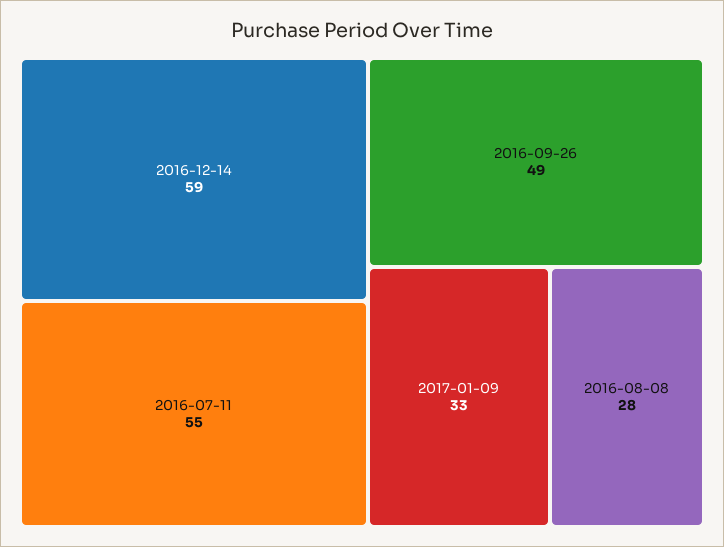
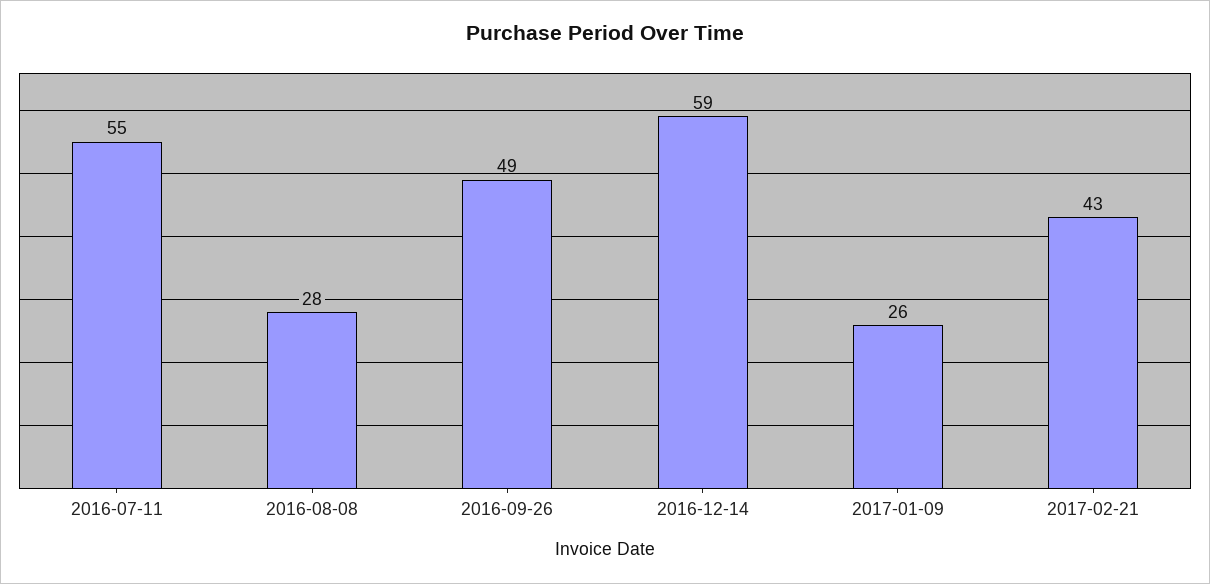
2017-01-09: 33 -> 26
2017-02-21: none -> 43

